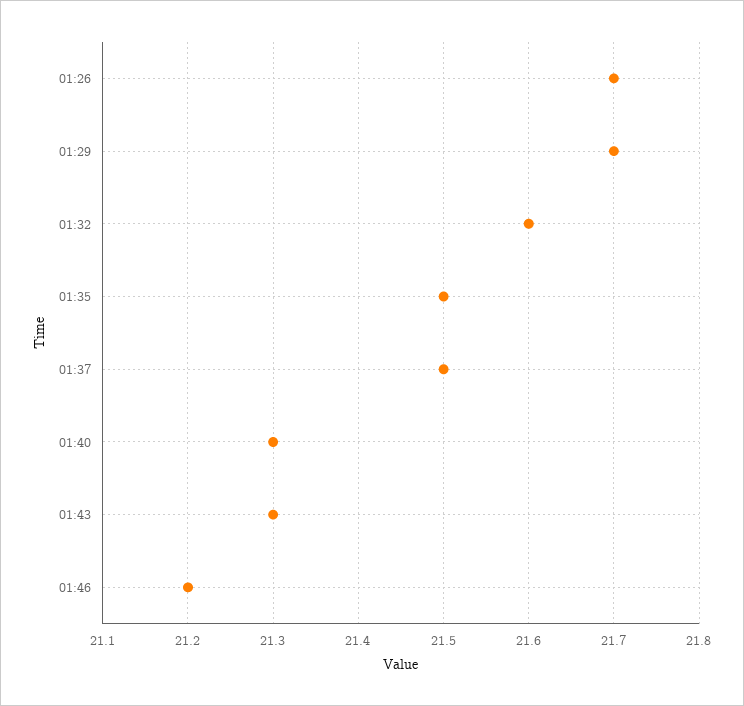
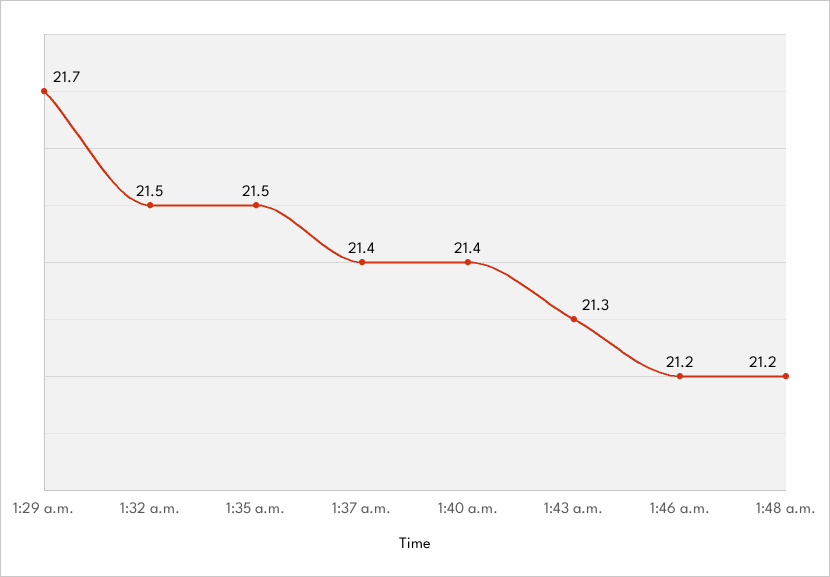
01:26: 21.7 -> none
01:32: 21.6 -> 21.5
01:37: 21.5 -> 21.4
01:40: 21.3 -> 21.4
1:48 a.m.: none -> 21.2

